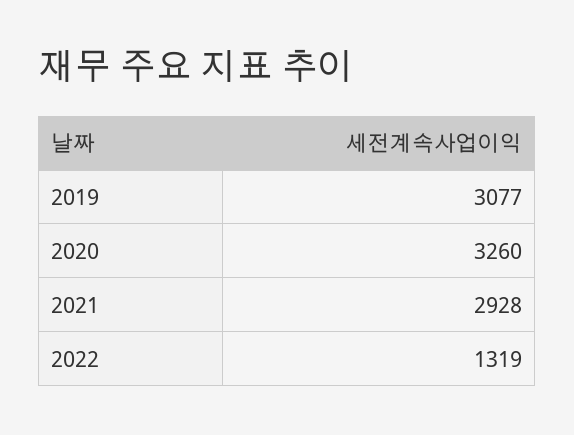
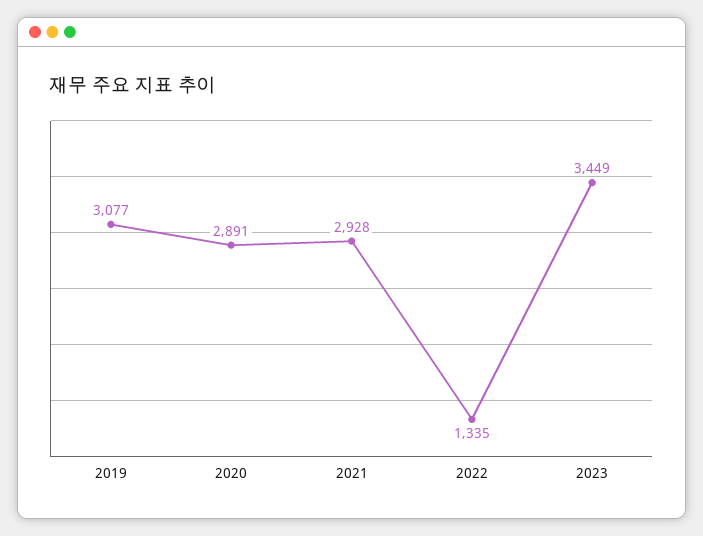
2020: 3260 -> 2891
2022: 1319 -> 1335
2023: none -> 3449

